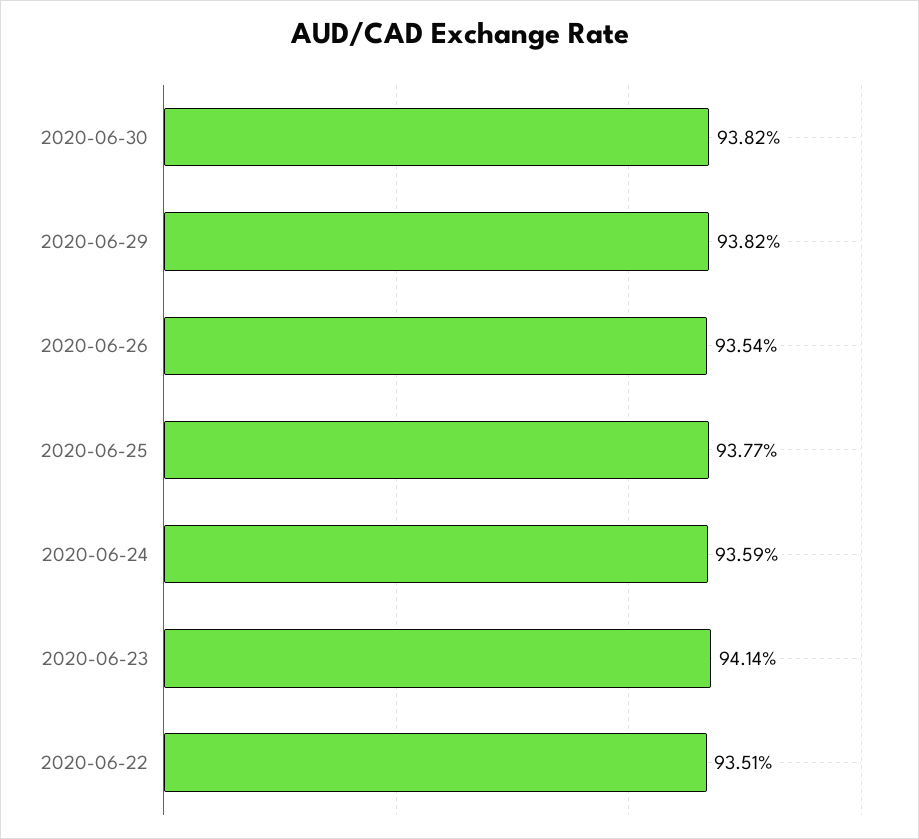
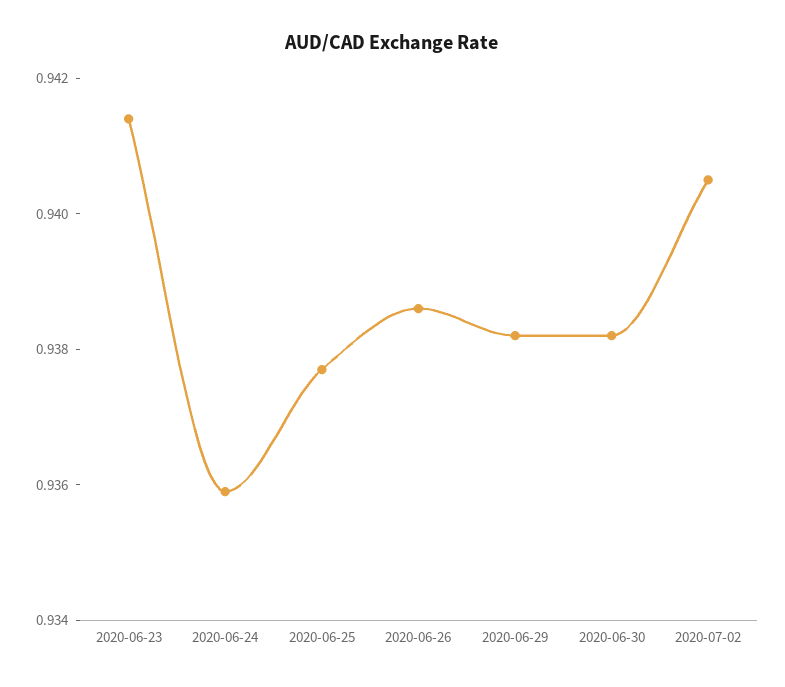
2020-06-26: 0.9354 -> 0.9385
2020-06-22: 0.9351 -> none
2020-07-02: none -> 0.9405

